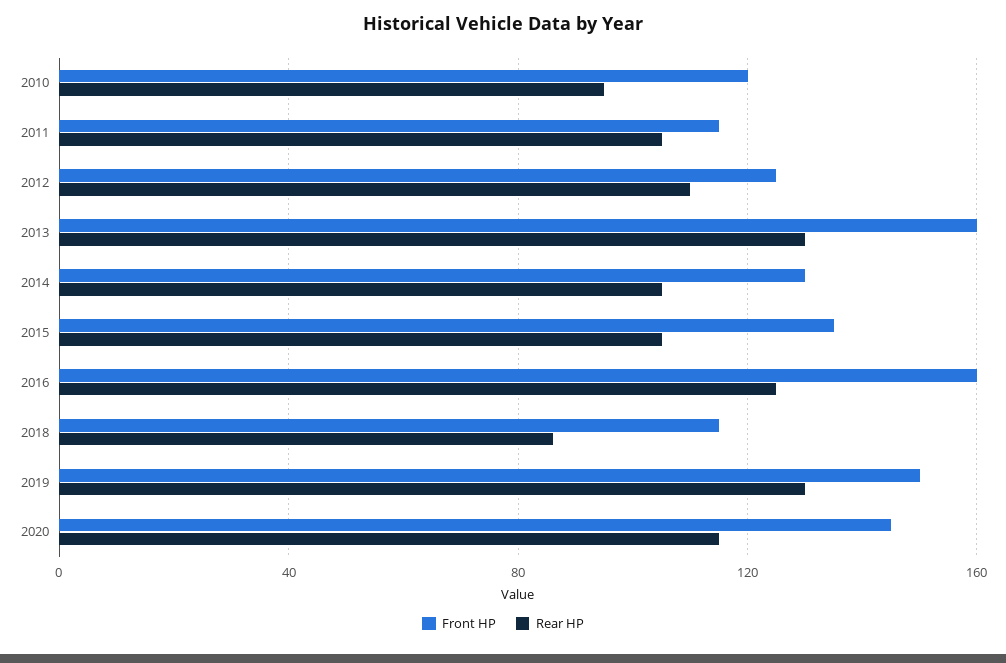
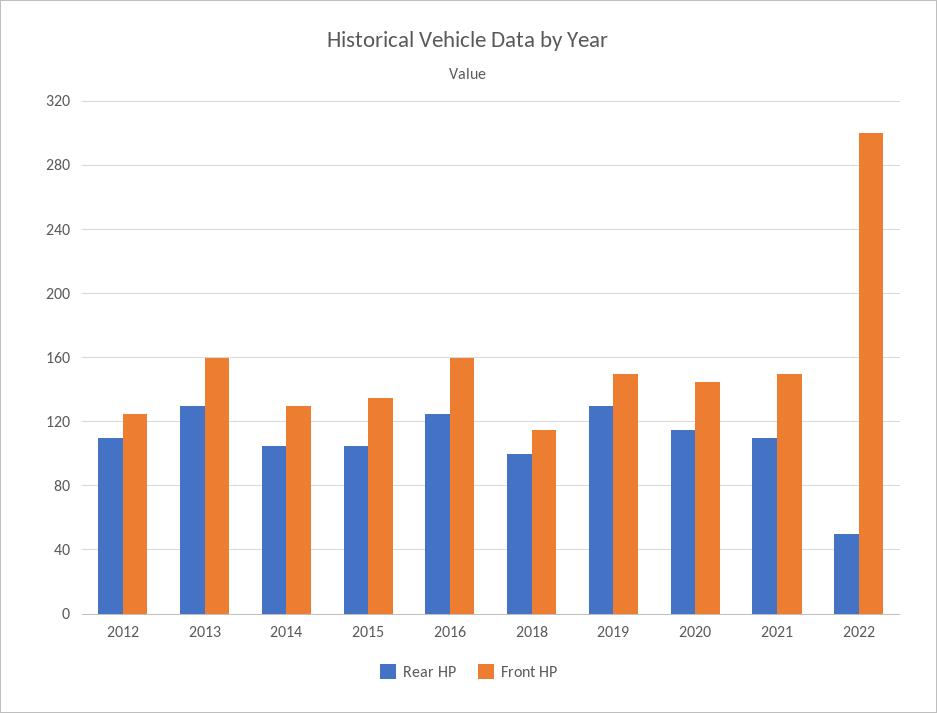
Front HP, 2010: 120 -> none
Rear HP, 2010: 95 -> none
Front HP, 2011: 115 -> none
Rear HP, 2011: 105 -> none
Rear HP, 2018: 85 -> 100
Rear HP, 2021: none -> 110
Front HP, 2021: none -> 150
Rear HP, 2022: none -> 50
Front HP, 2022: none -> 300

